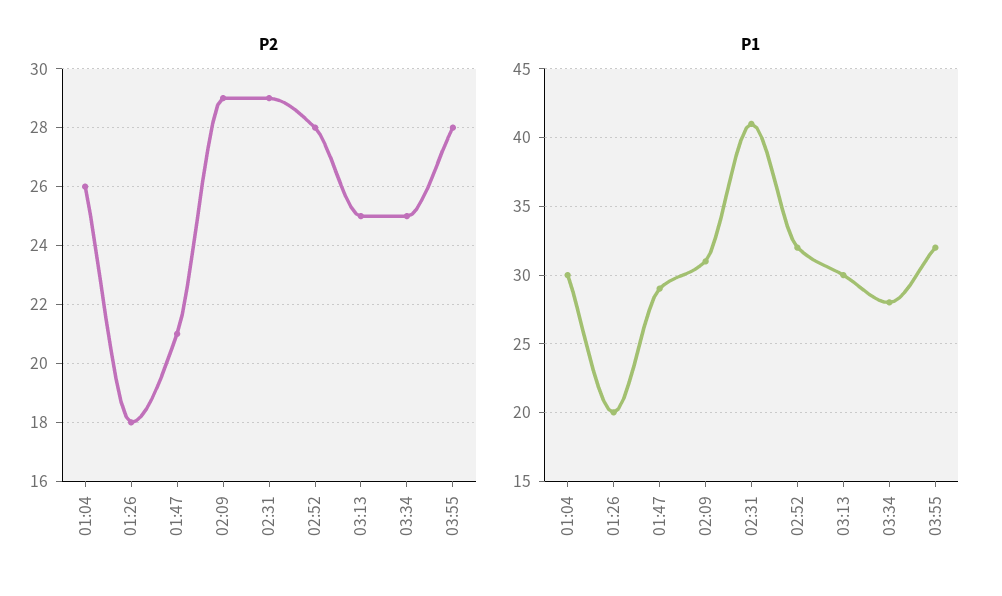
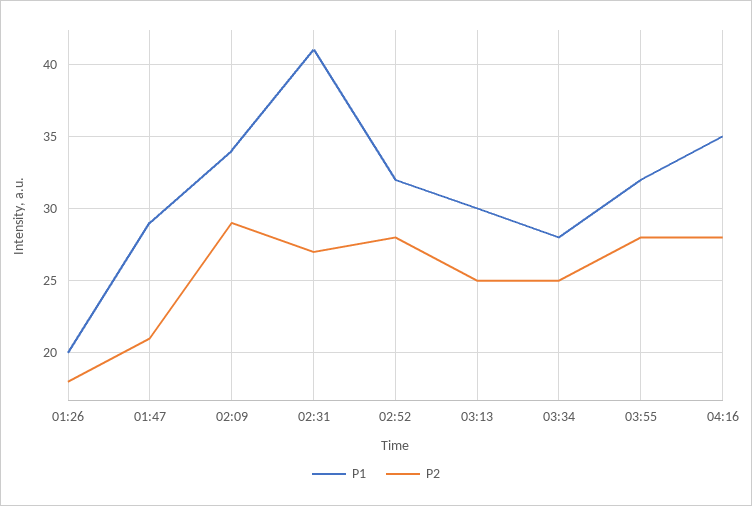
P2, 01:04: 26 -> none
P2, 02:31: 29 -> 27
P1, 01:04: 30 -> none
P1, 02:09: 31 -> 34
P1, 04:16: none -> 35
P2, 04:16: none -> 28

